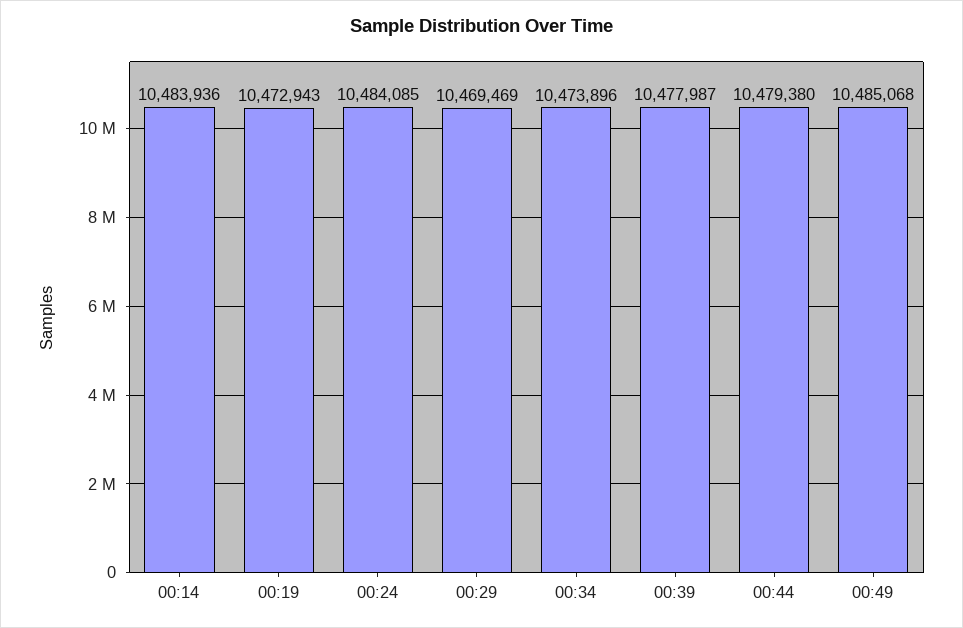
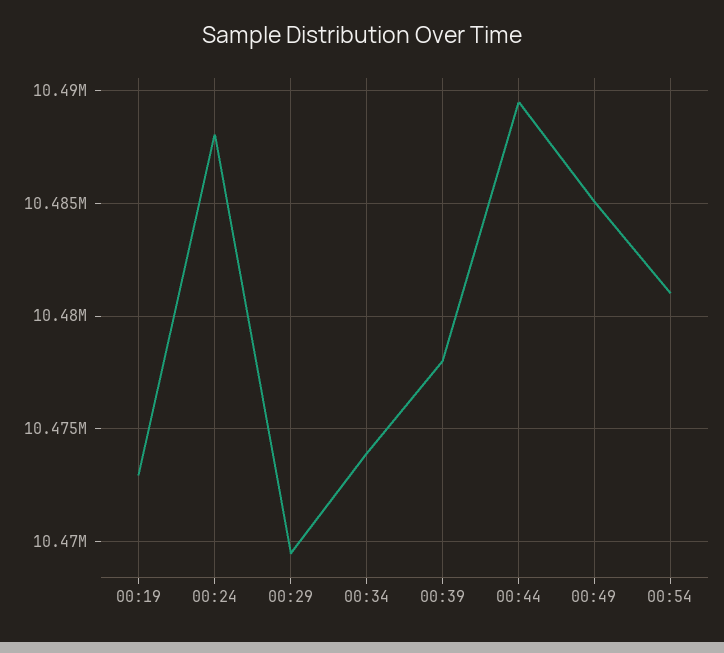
00:14: 10483936 -> none
00:24: 10484085 -> 10488000
00:44: 10479380 -> 10489500
00:54: none -> 10481000

